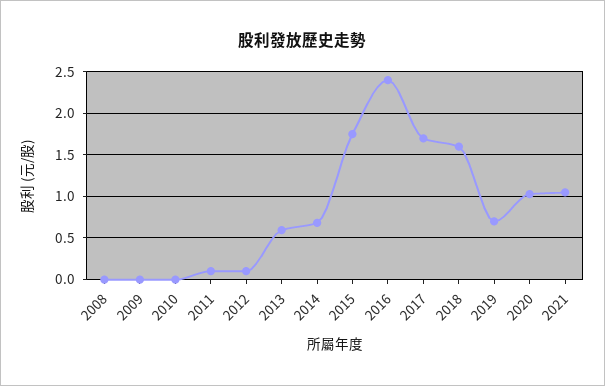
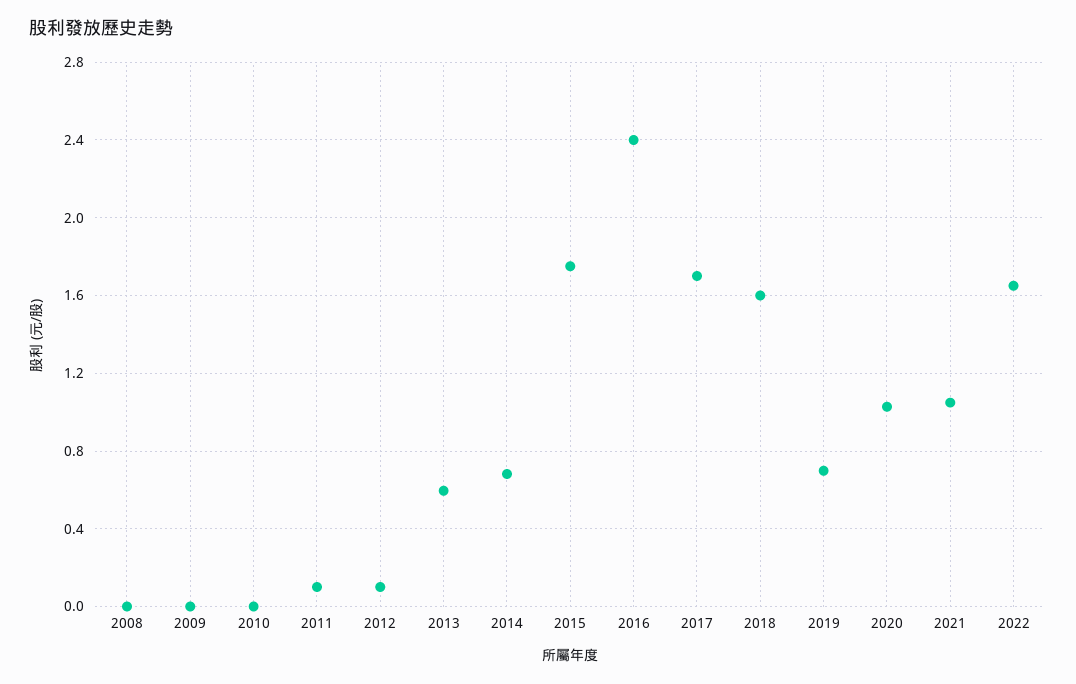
2022: none -> 1.65

